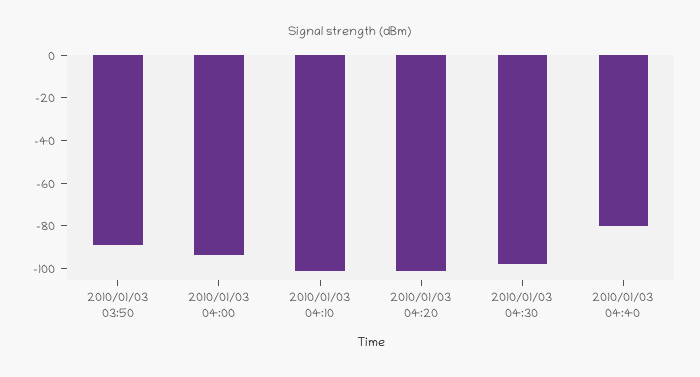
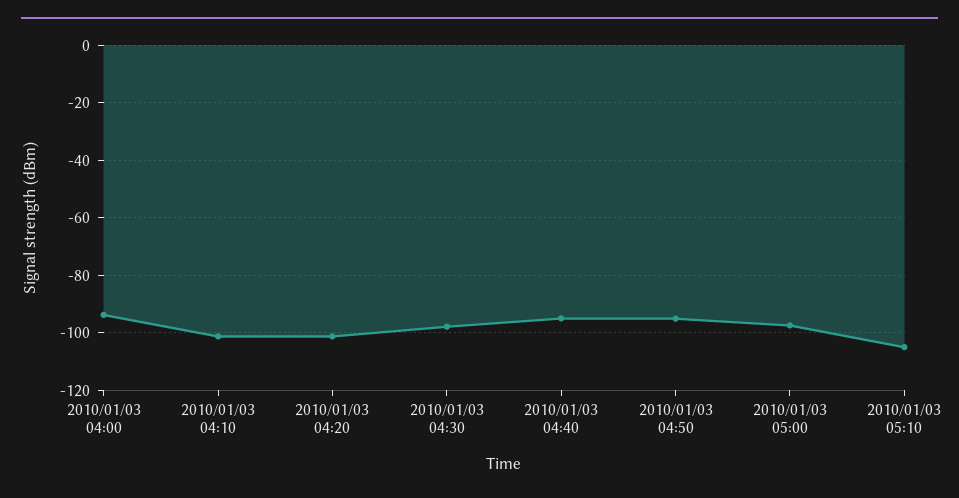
2010/01/03 03:50: -90 -> none
2010/01/03 04:40: -80 -> -95
2010/01/03 04:50: none -> -95
2010/01/03 05:00: none -> -97.5
2010/01/03 05:10: none -> -105

